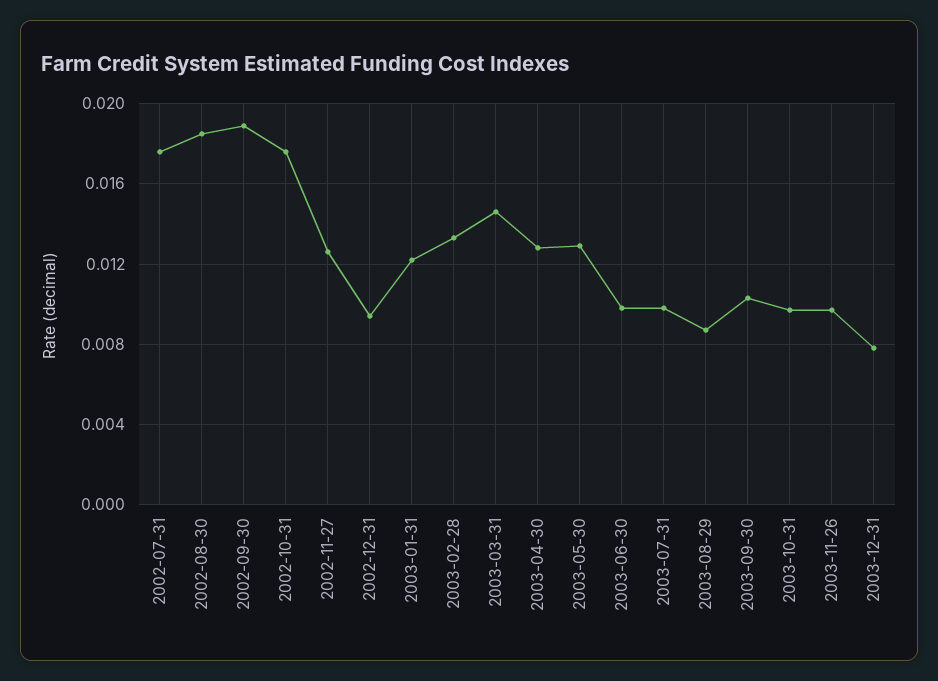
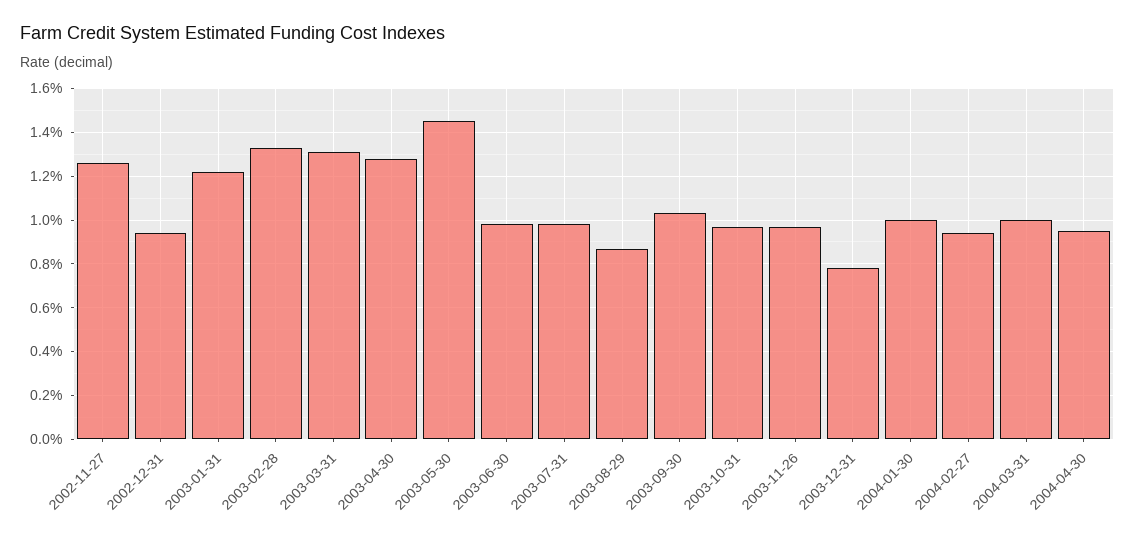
2002-07-31: 0.0175 -> none
2002-08-30: 0.0185 -> none
2002-09-30: 0.019 -> none
2002-10-31: 0.0175 -> none
2003-03-31: 0.0145 -> 0.013
2003-05-30: 0.013 -> 0.0145
2004-01-30: none -> 0.01
2004-02-27: none -> 0.0095
2004-03-31: none -> 0.01
2004-04-30: none -> 0.0095

